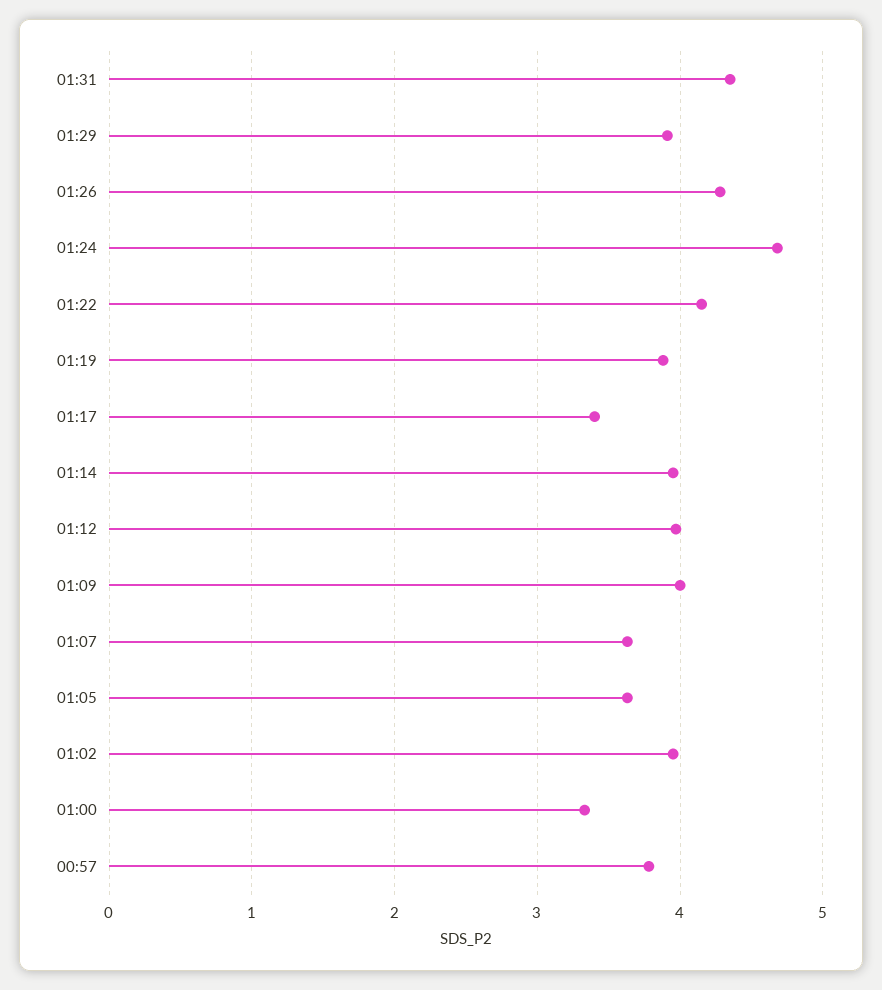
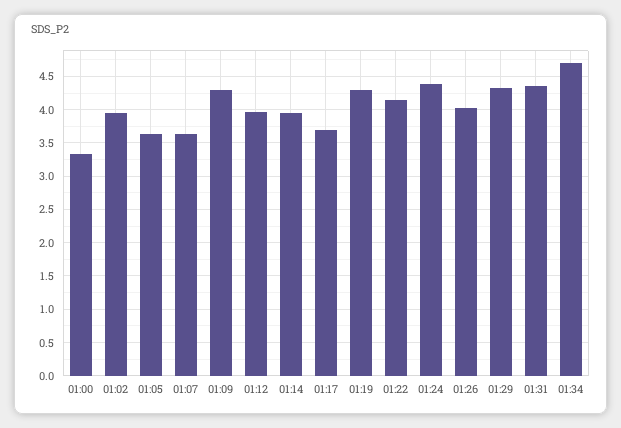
01:29: 3.9 -> 4.3
01:26: 4.3 -> 4
01:24: 4.7 -> 4.4
01:19: 3.9 -> 4.3
01:17: 3.4 -> 3.7
01:09: 4 -> 4.3
00:57: 3.8 -> none
01:34: none -> 4.7

